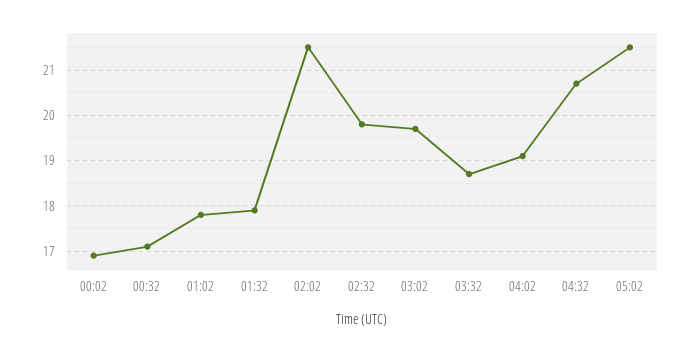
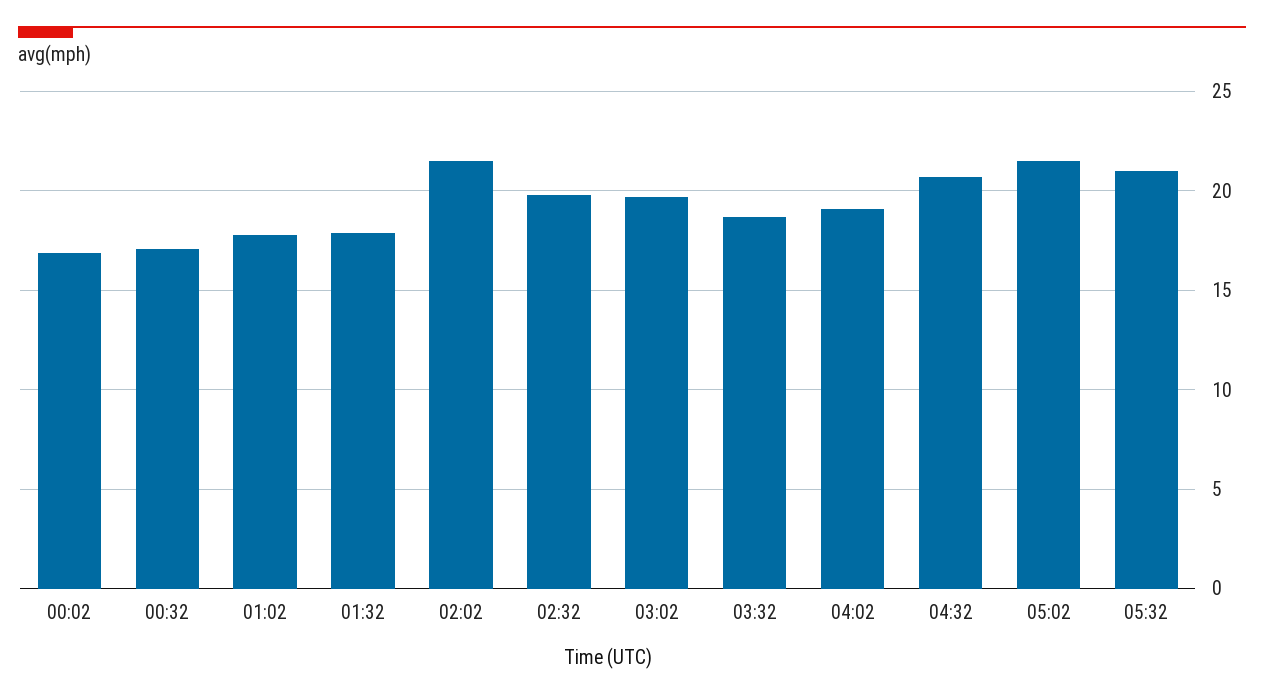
05:32: none -> 21

